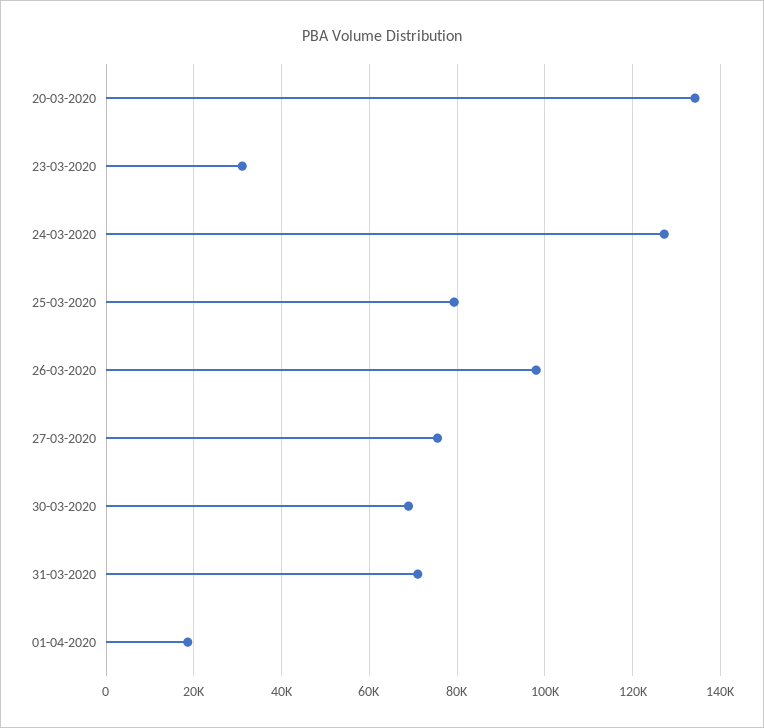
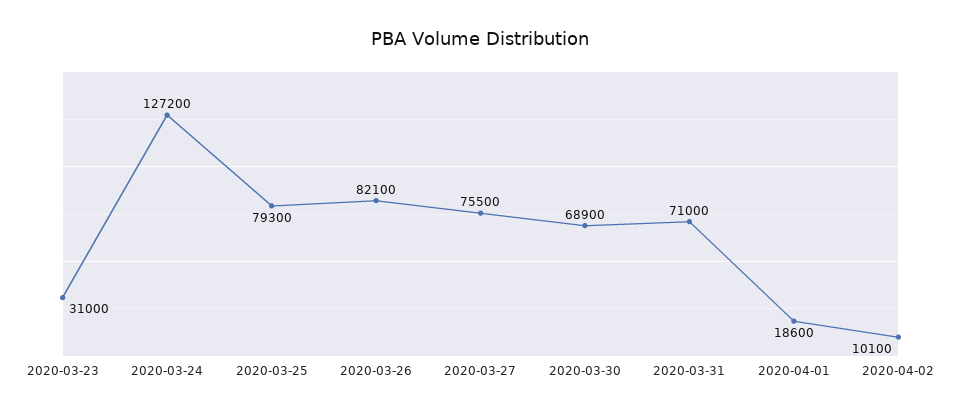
20-03-2020: 134000 -> none
26-03-2020: 98000 -> 82100
2020-04-02: none -> 10100

